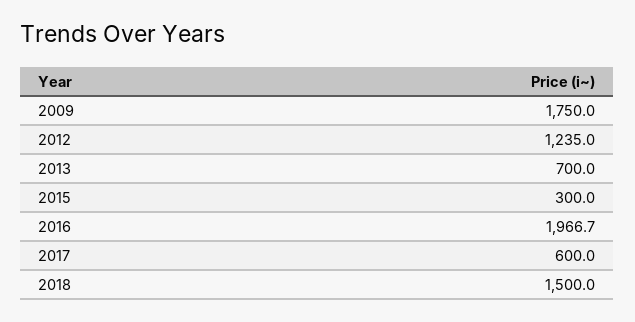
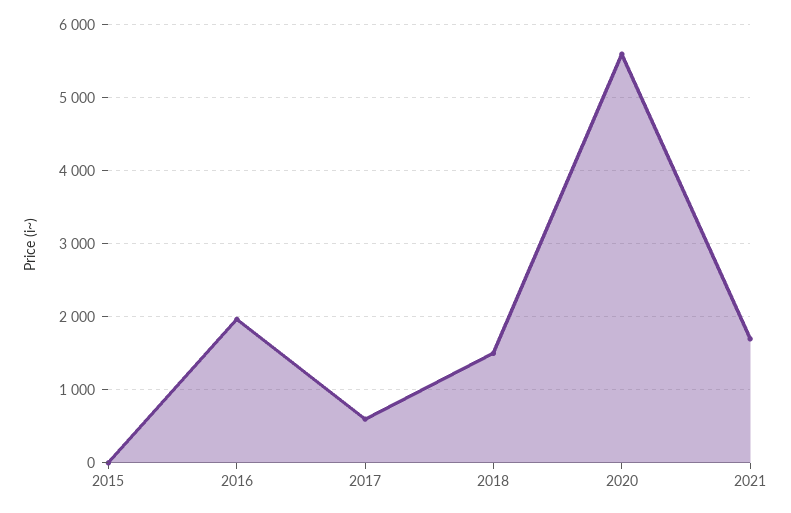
2009: 1750 -> none
2012: 1235 -> none
2013: 700 -> none
2015: 300 -> 0
2020: none -> 5600
2021: none -> 1700

